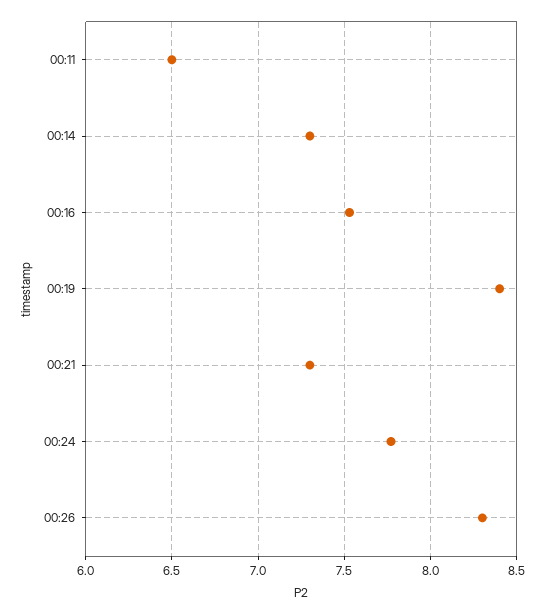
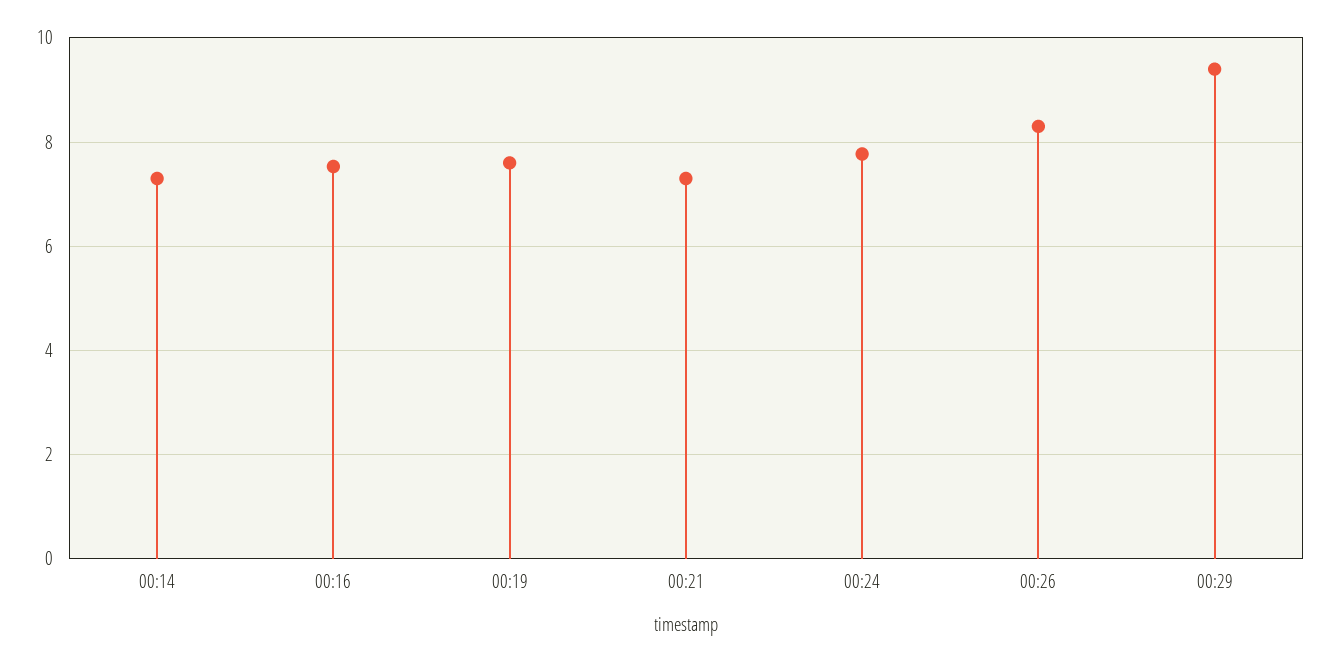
00:11: 6.5 -> none
00:19: 8.4 -> 7.6
00:29: none -> 9.4

